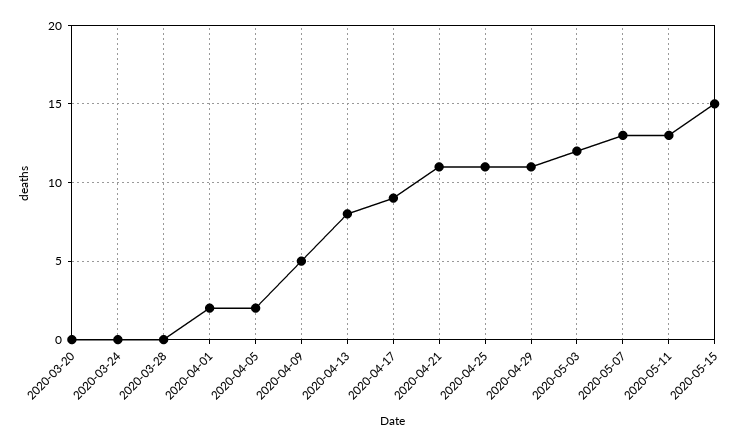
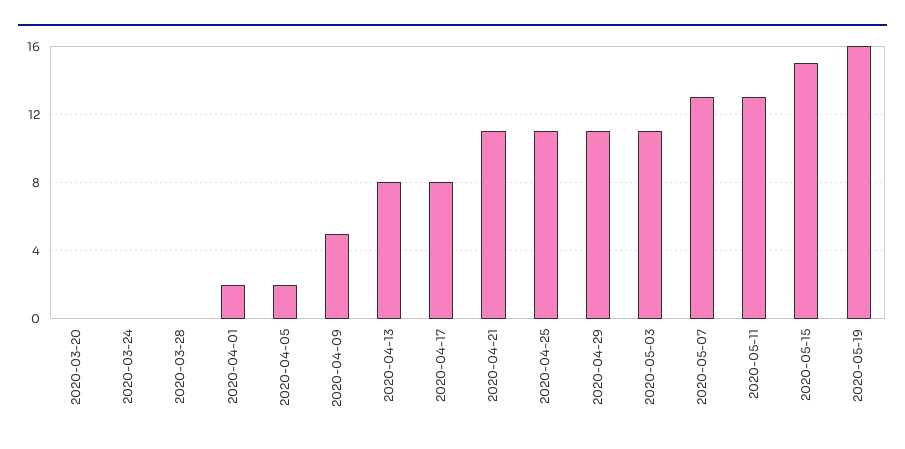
2020-04-17: 9 -> 8
2020-05-03: 12 -> 11
2020-05-19: none -> 16

